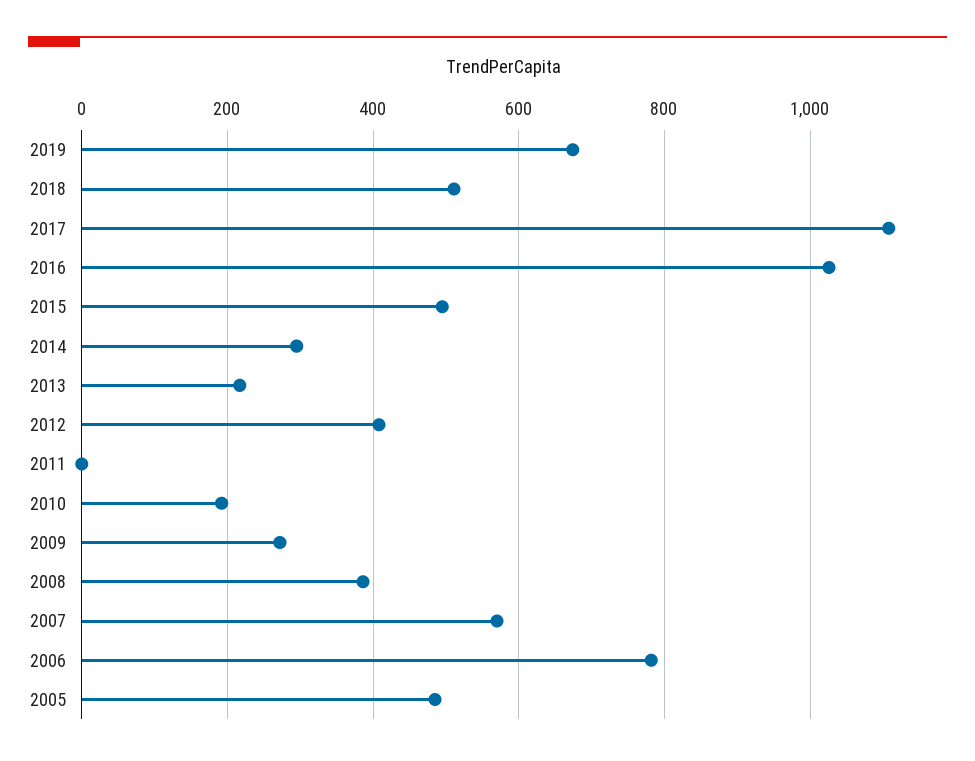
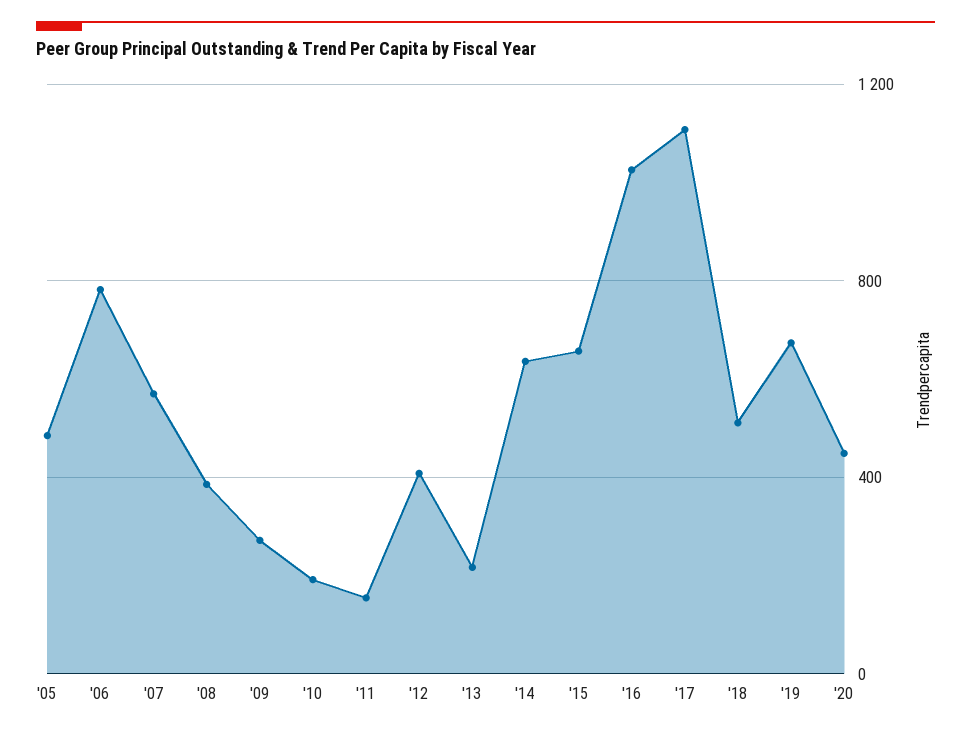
2015: 500 -> 650
2014: 300 -> 650
2011: 0 -> 150
'20: none -> 450

